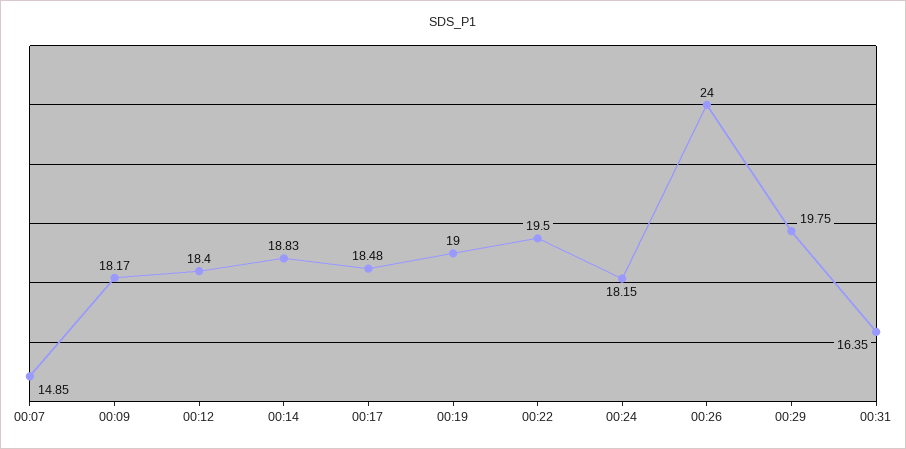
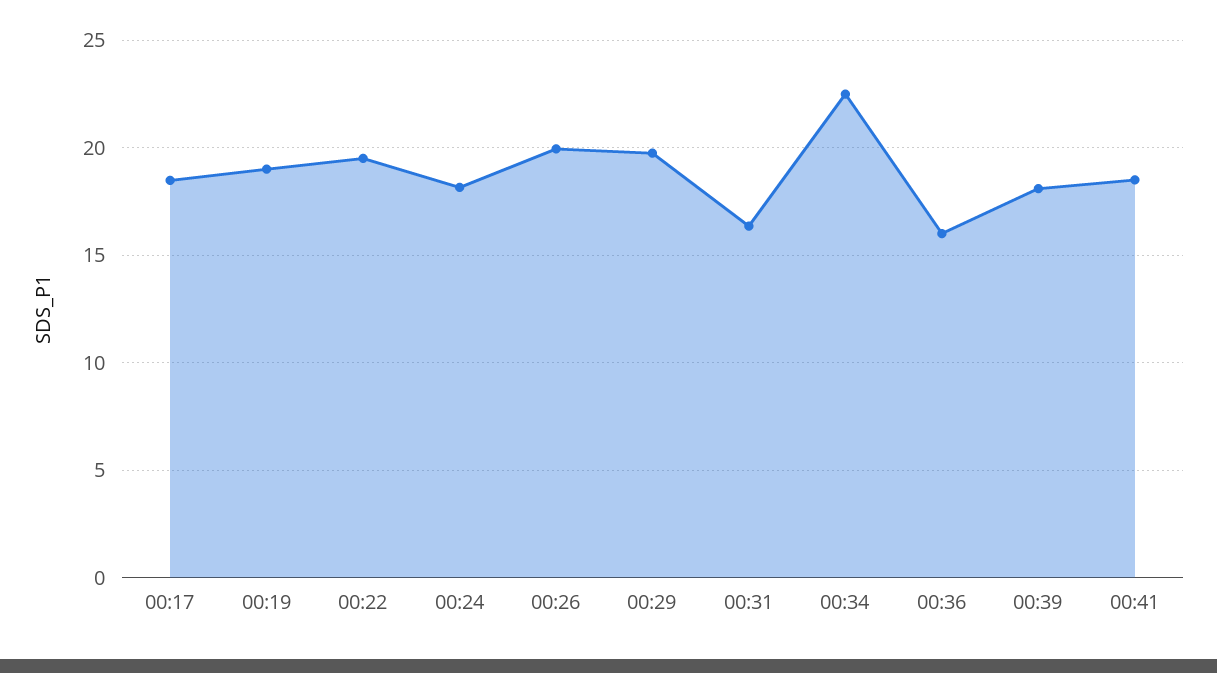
00:07: 14.85 -> none
00:09: 18.17 -> none
00:12: 18.4 -> none
00:14: 18.83 -> none
00:26: 24 -> 20
00:34: none -> 22.5
00:36: none -> 16
00:39: none -> 18
00:41: none -> 18.5

